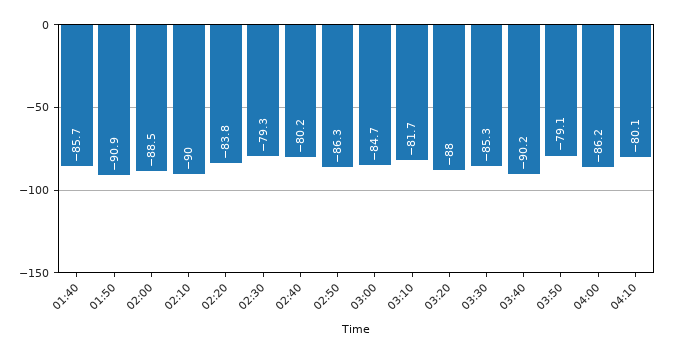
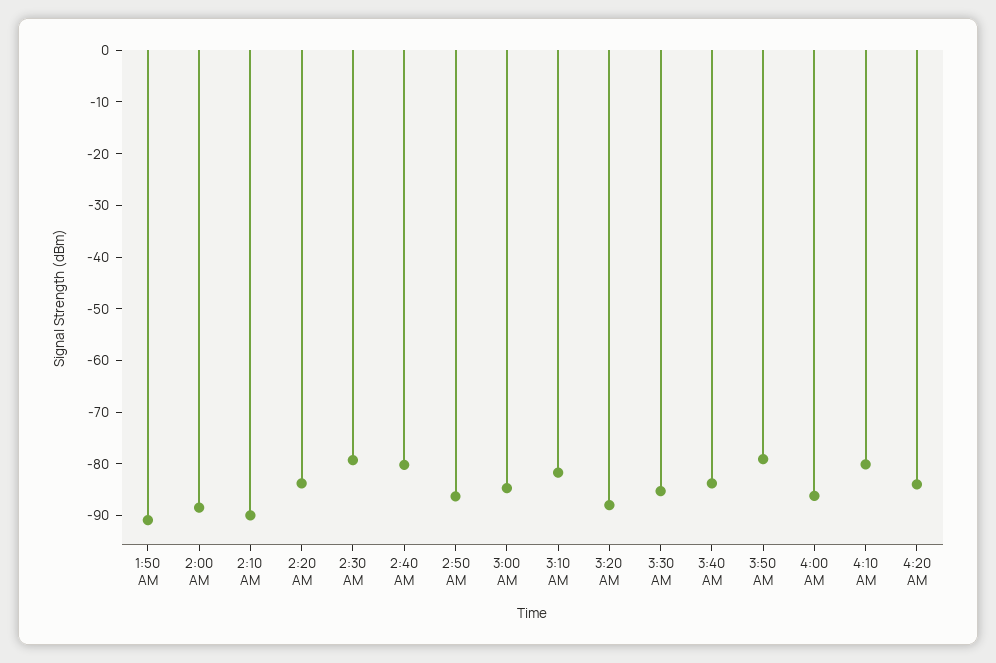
01:40: -85.7 -> none
03:40: -90.2 -> -84
4:20 AM: none -> -84

